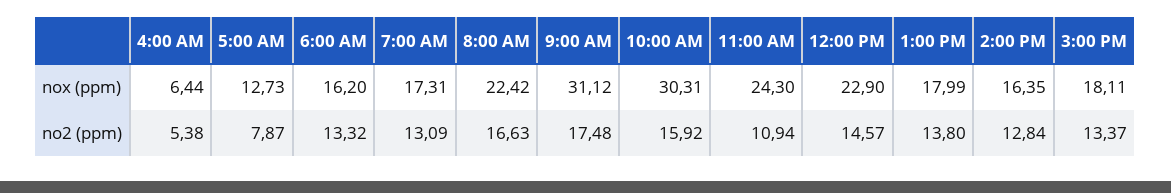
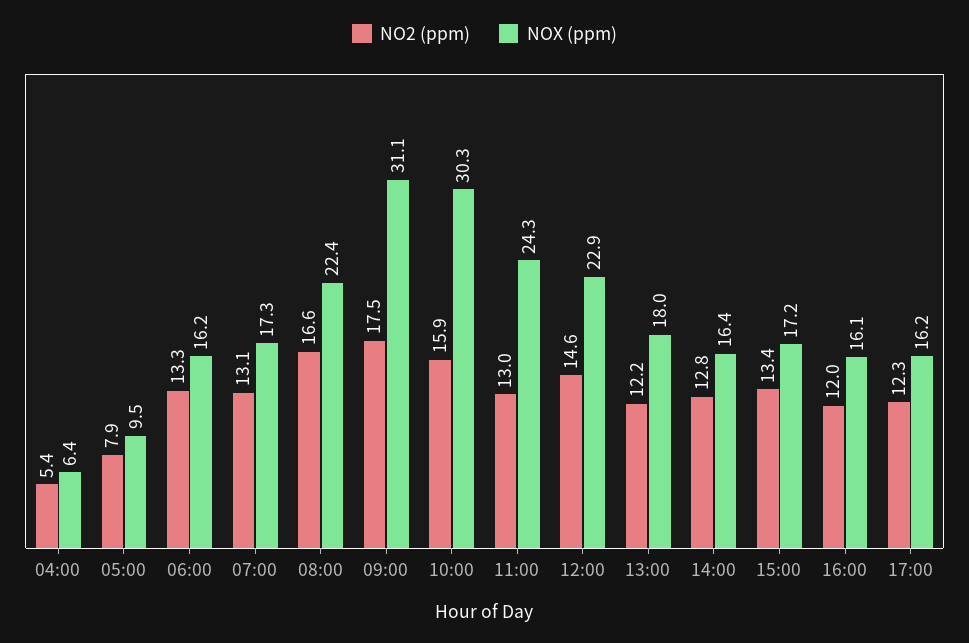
nox (ppm), 5:00 AM: 12.73 -> 9.5
nox (ppm), 3:00 PM: 18.11 -> 17.2
no2 (ppm), 11:00 AM: 10.94 -> 13
no2 (ppm), 1:00 PM: 13.8 -> 12.2
no2 (ppm), 16:00: none -> 12
nox (ppm), 16:00: none -> 16.1
no2 (ppm), 17:00: none -> 12.3
nox (ppm), 17:00: none -> 16.2

